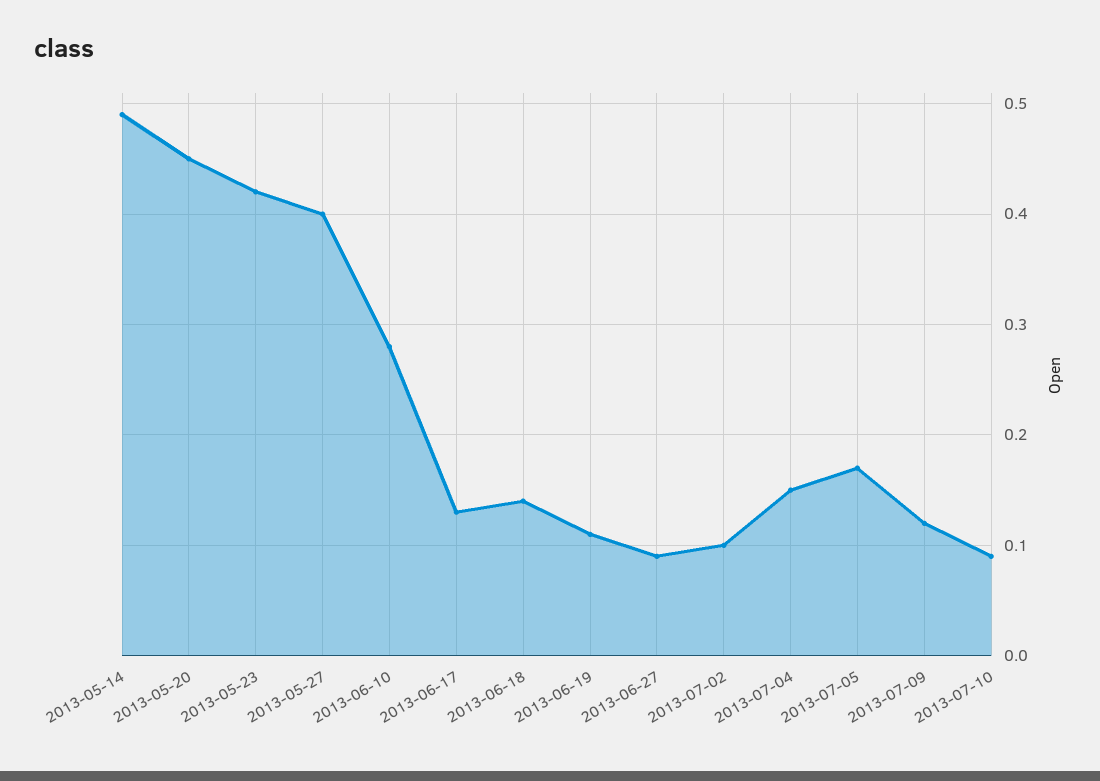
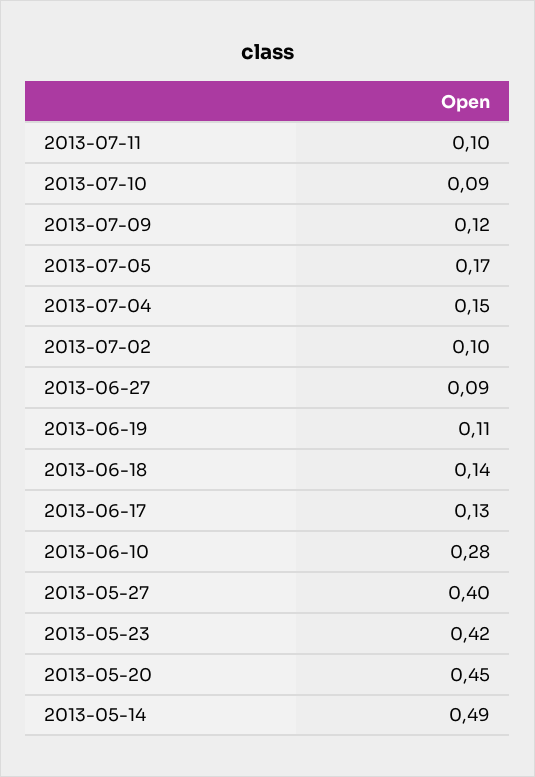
2013-07-11: none -> 0.1

